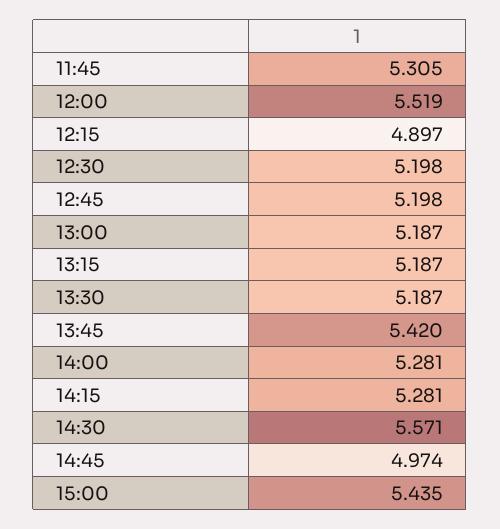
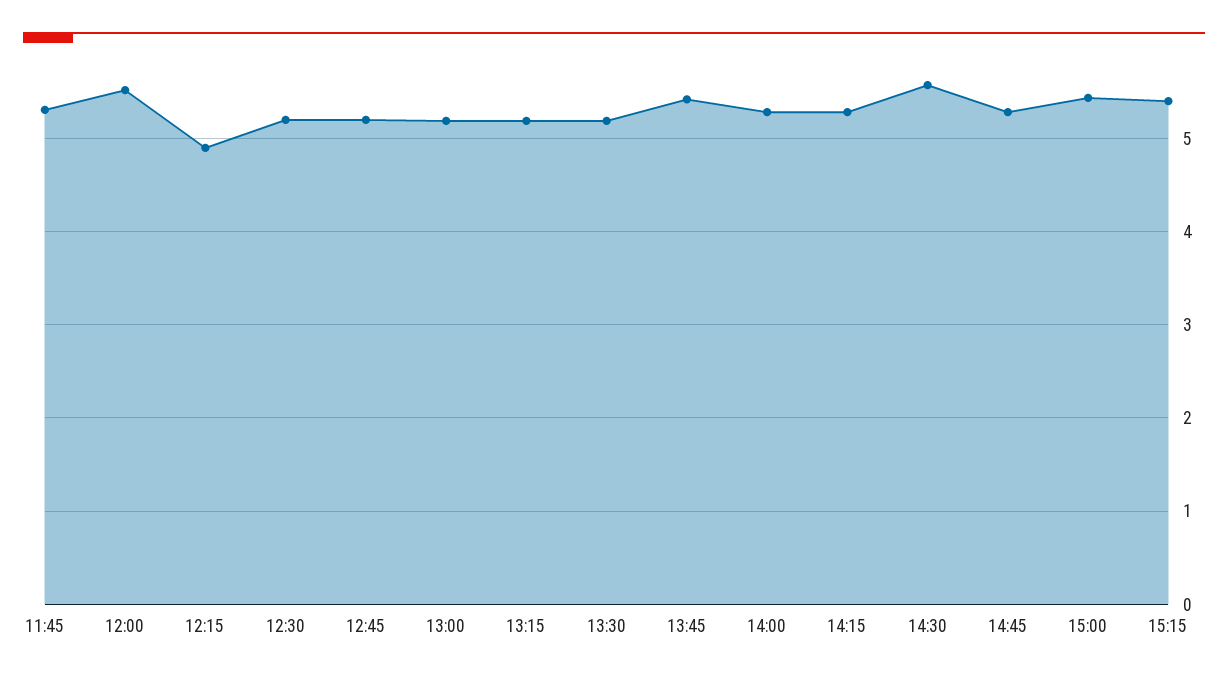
14:45: 4.974 -> 5.3
15:15: none -> 5.4

